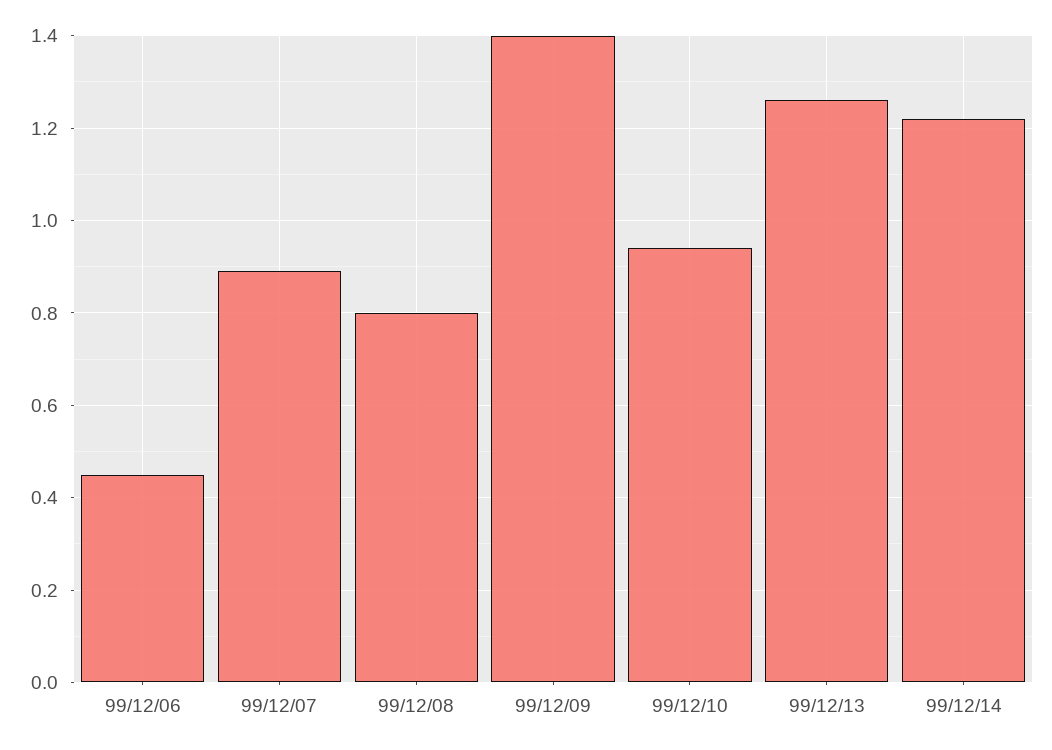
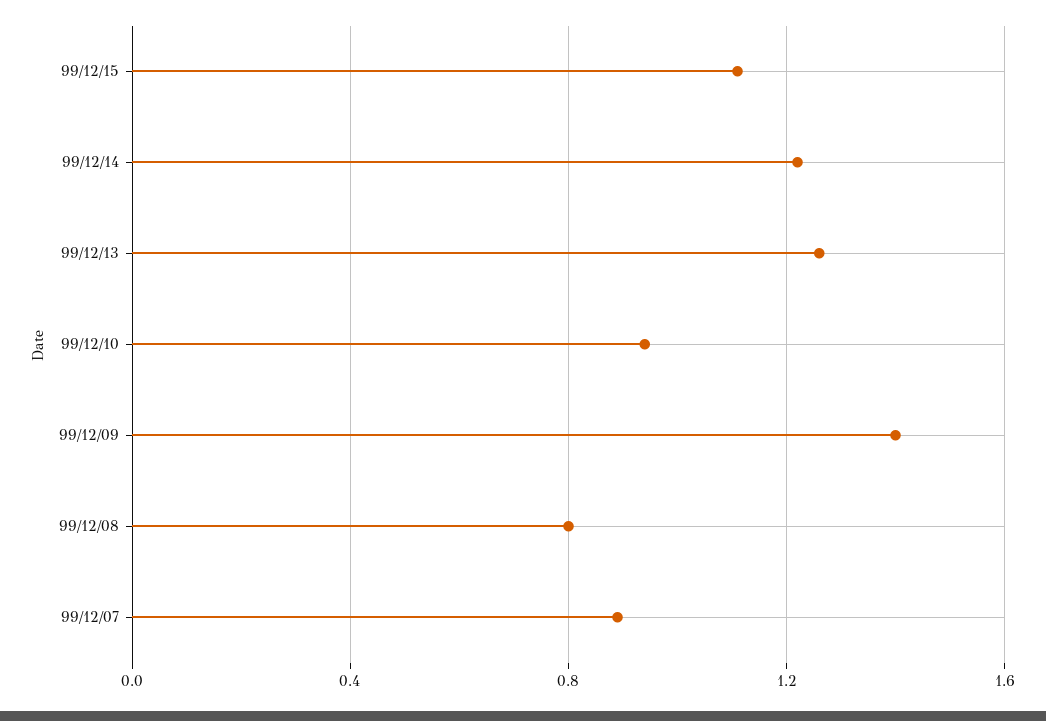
99/12/06: 0.45 -> none
99/12/15: none -> 1.1

